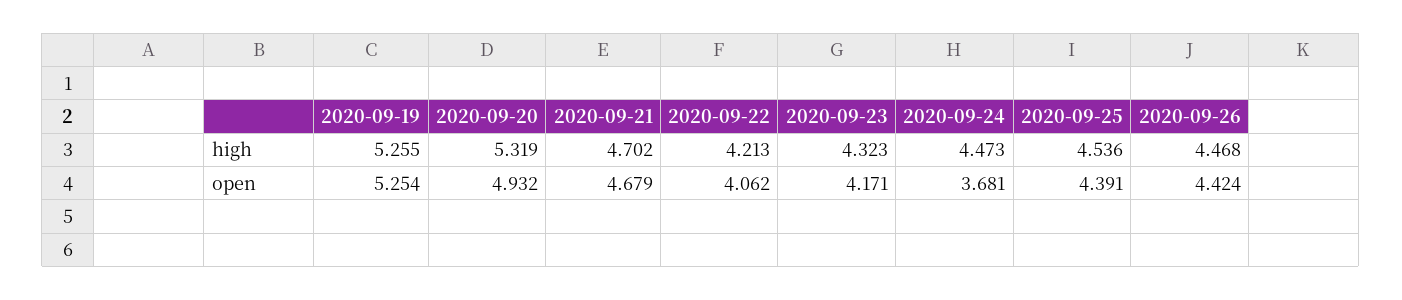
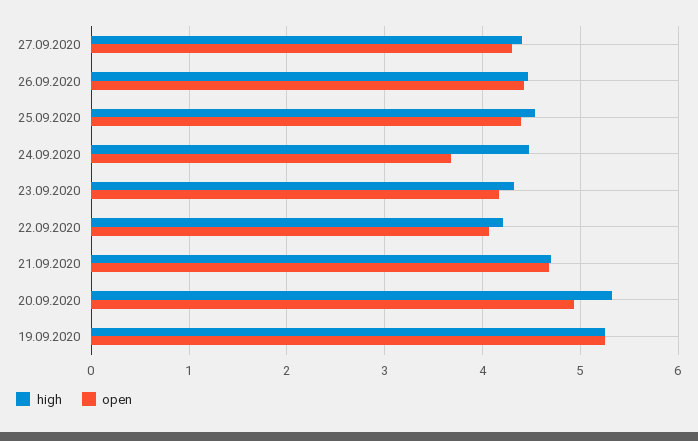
high, 27.09.2020: none -> 4.4
open, 27.09.2020: none -> 4.3

